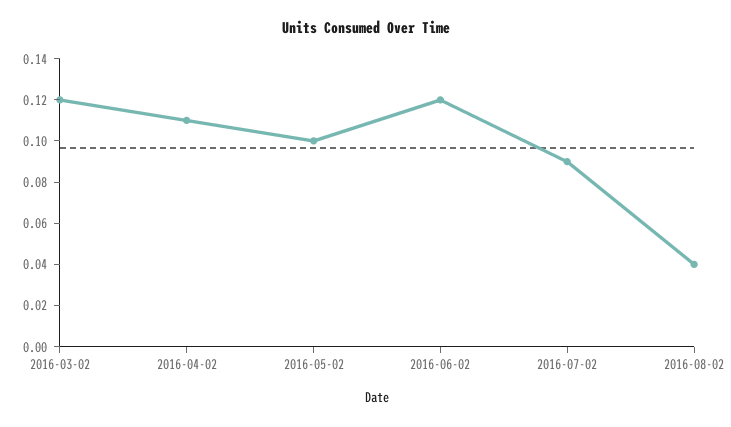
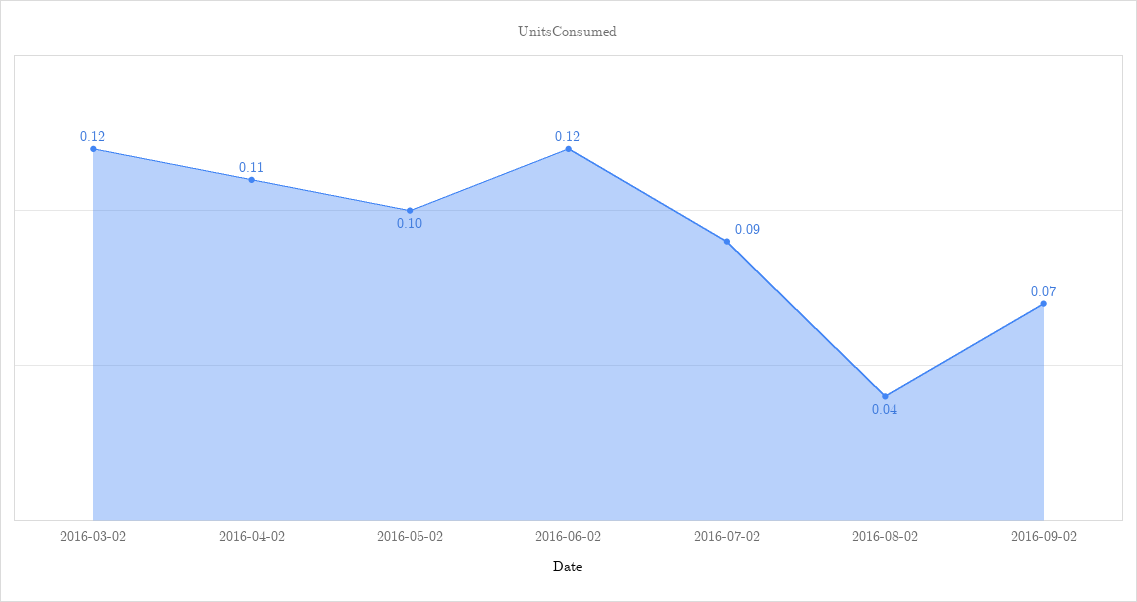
2016-09-02: none -> 0.07

